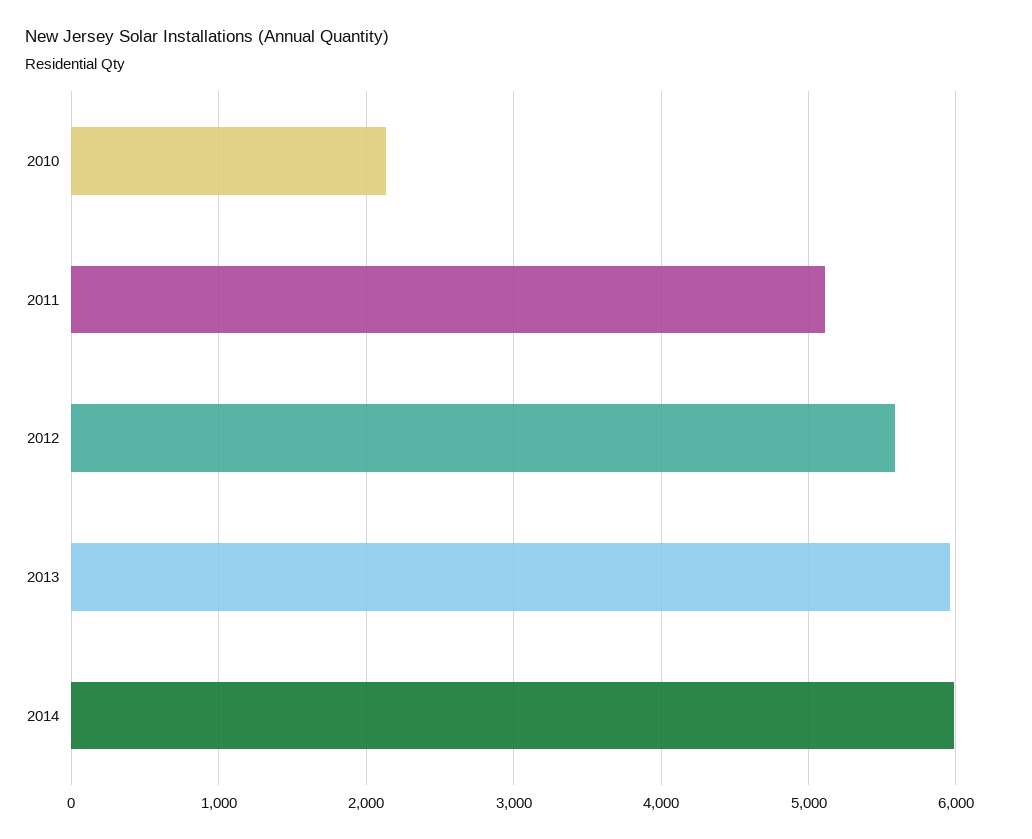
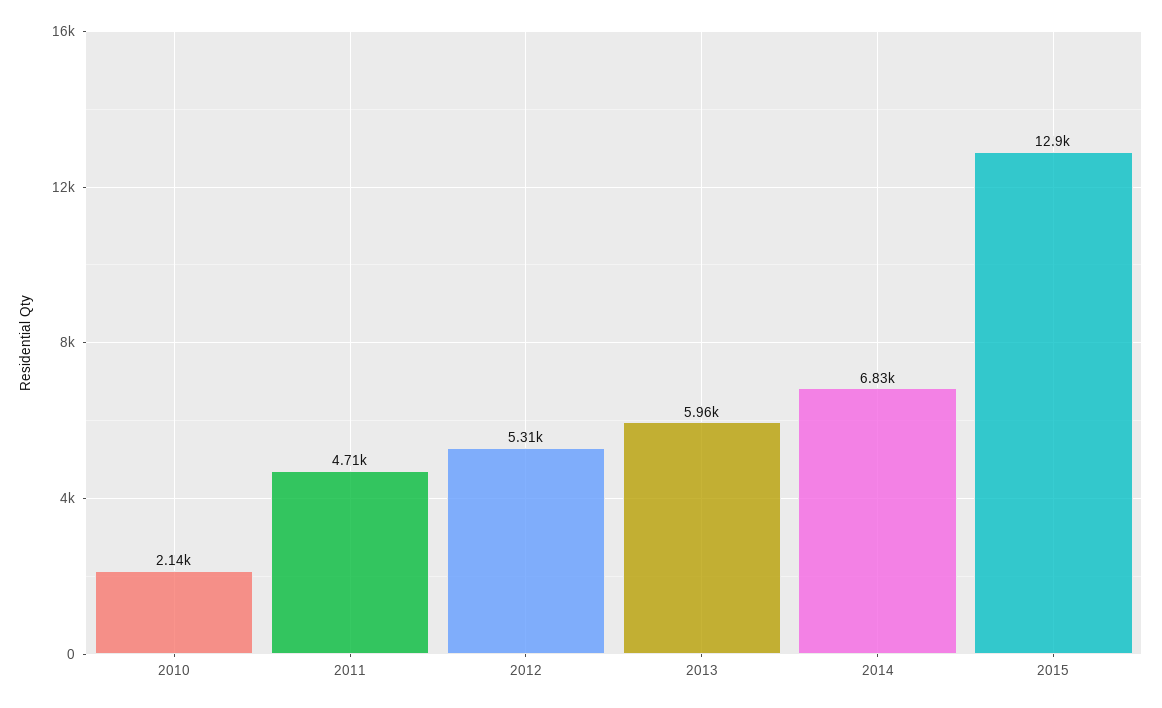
2011: 5100 -> 4710
2012: 5600 -> 5310
2014: 6000 -> 6830
2015: none -> 12900

